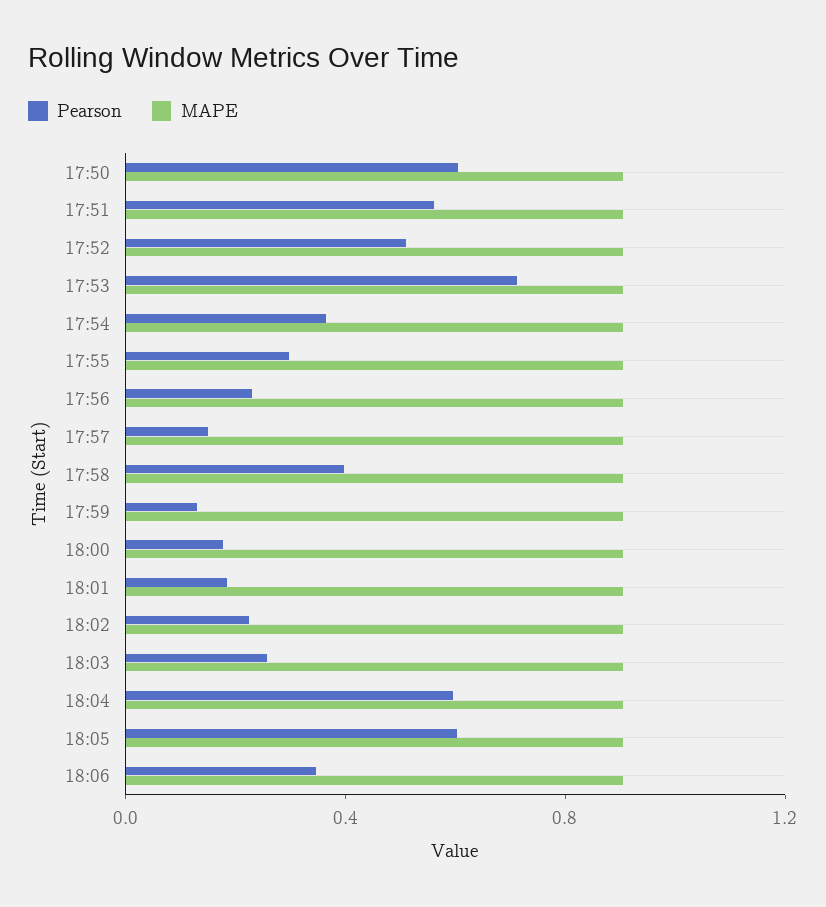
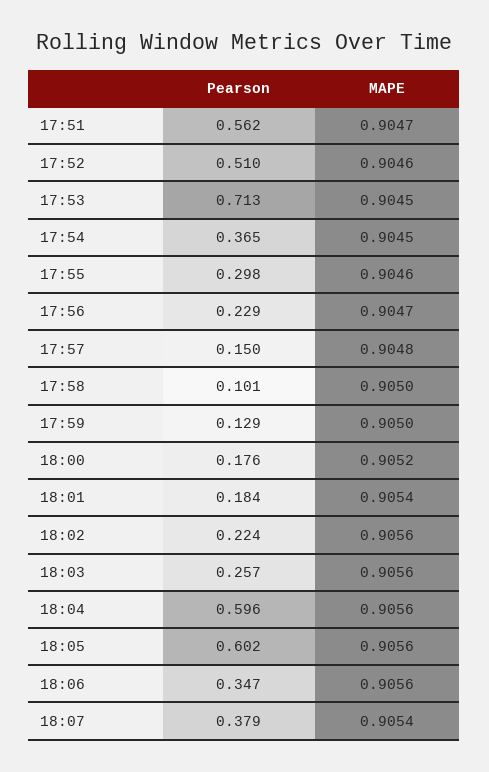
Pearson, 17:50: 0.6 -> none
MAPE, 17:50: 0.9 -> none
Pearson, 17:58: 0.4 -> 0.101
Pearson, 18:07: none -> 0.379
MAPE, 18:07: none -> 0.9054

